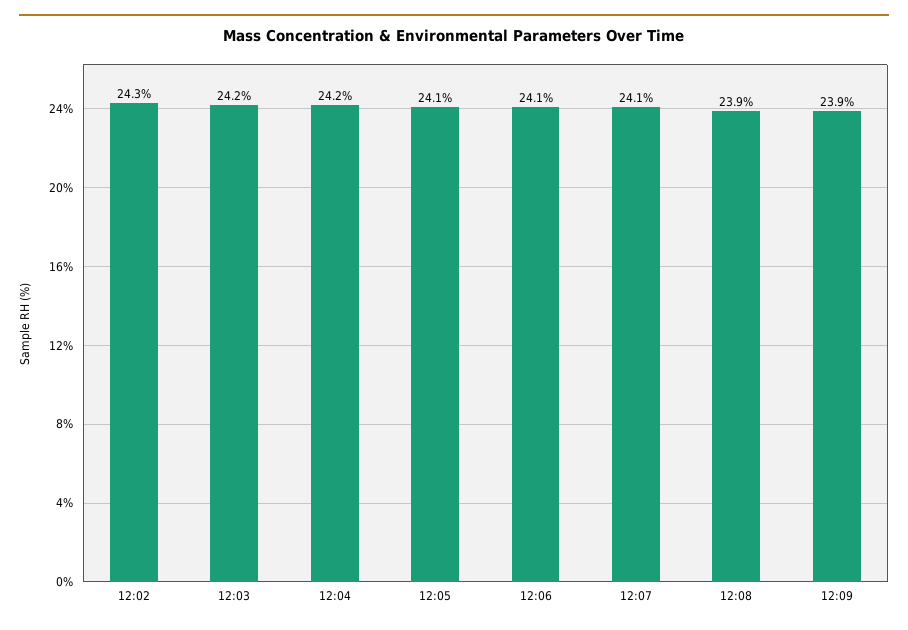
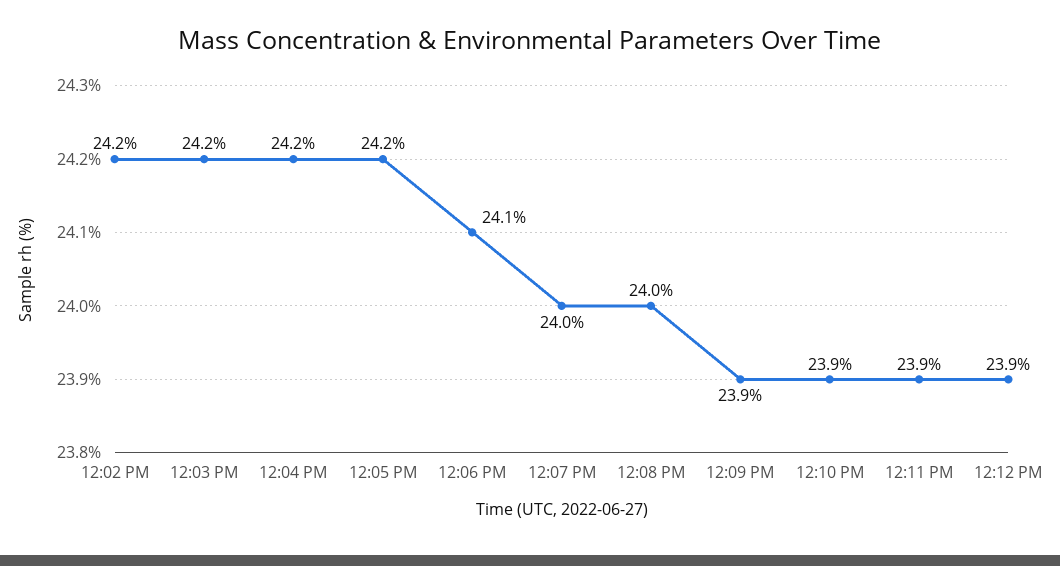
12:02: 24.3 -> 24.2
12:05: 24.1 -> 24.2
12:07: 24.1 -> 24
12:08: 23.9 -> 24
12:10 PM: none -> 23.9
12:11 PM: none -> 23.9
12:12 PM: none -> 23.9

